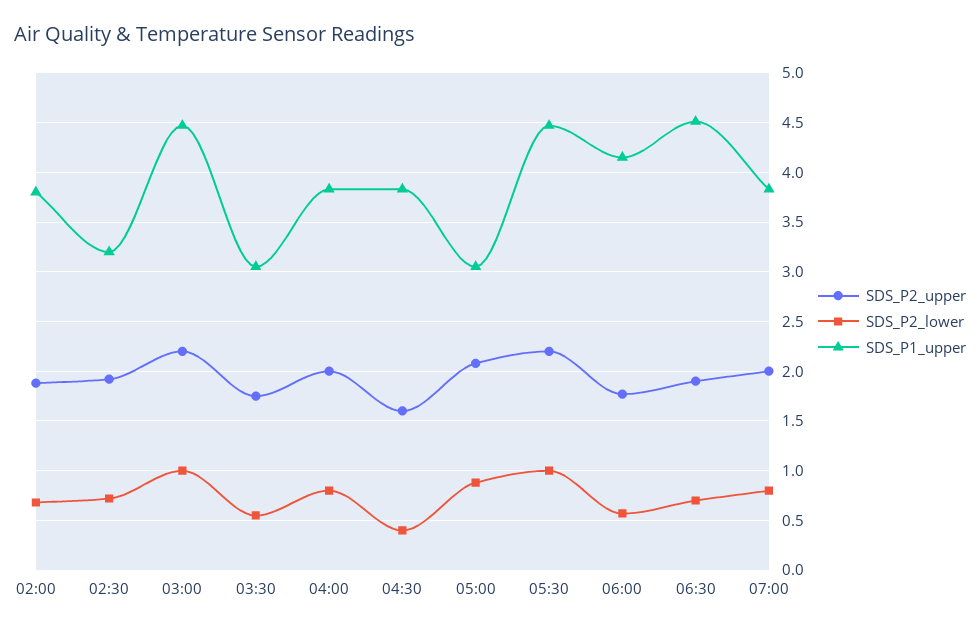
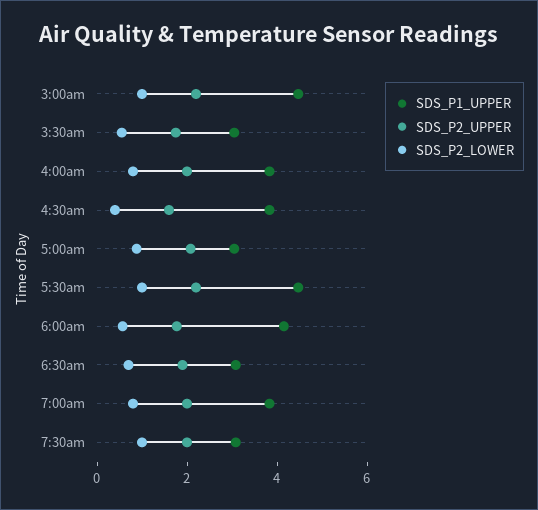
SDS_P2_upper, 02:00: 1.9 -> none
SDS_P2_lower, 02:00: 0.7 -> none
SDS_P1_upper, 02:00: 3.8 -> none
SDS_P2_upper, 02:30: 1.9 -> none
SDS_P2_lower, 02:30: 0.7 -> none
SDS_P1_upper, 02:30: 3.2 -> none
SDS_P1_upper, 06:30: 4.5 -> 3
SDS_P1_upper, 7:30am: none -> 3
SDS_P2_upper, 7:30am: none -> 2
SDS_P2_lower, 7:30am: none -> 1

